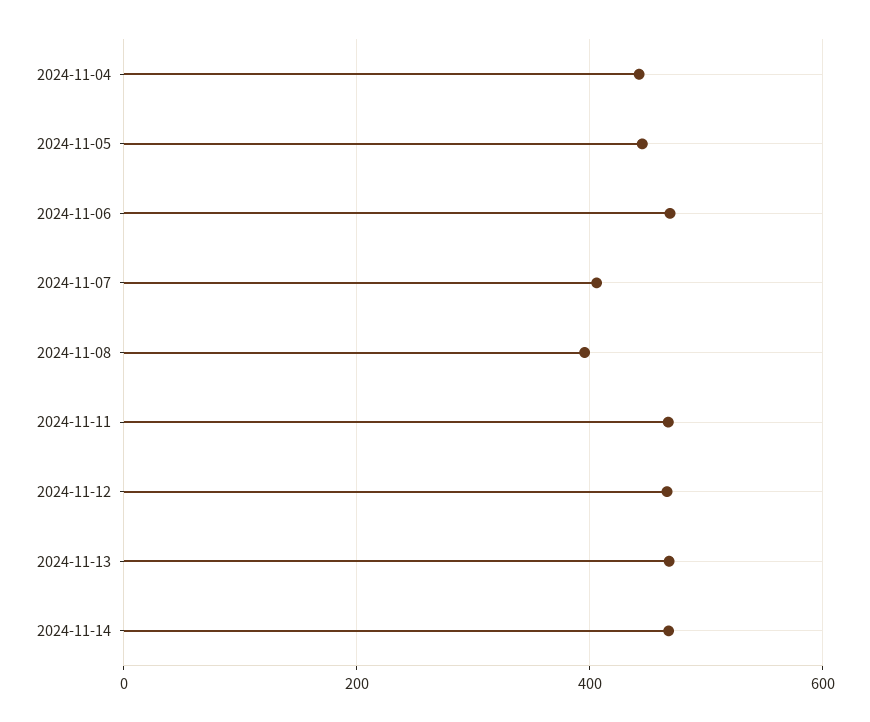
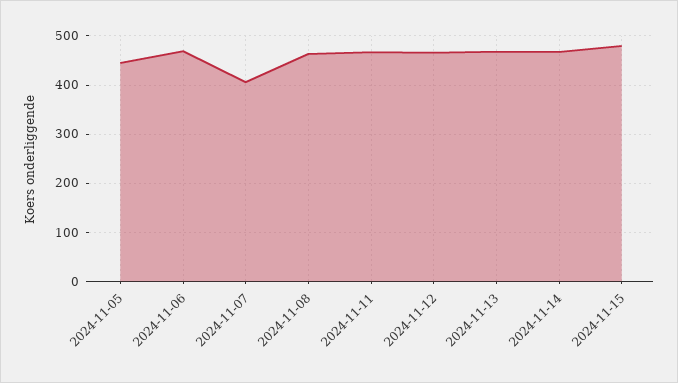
2024-11-04: 440 -> none
2024-11-08: 400 -> 460
2024-11-15: none -> 480

